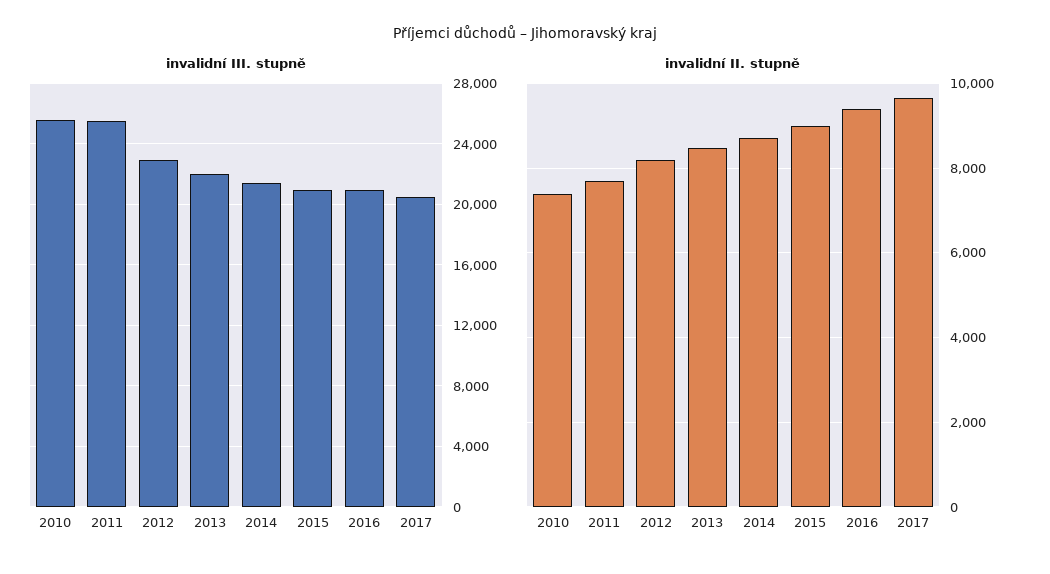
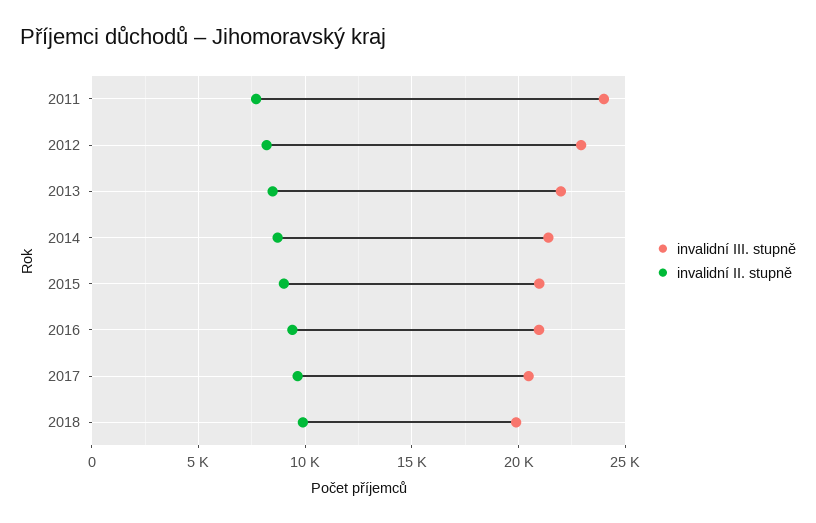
invalidní III. stupně, 2010: 25500 -> none
invalidní III. stupně, 2011: 25500 -> 24000
invalidní II. stupně, 2010: 7400 -> none
invalidní III. stupně, 2018: none -> 20000
invalidní II. stupně, 2018: none -> 10000

